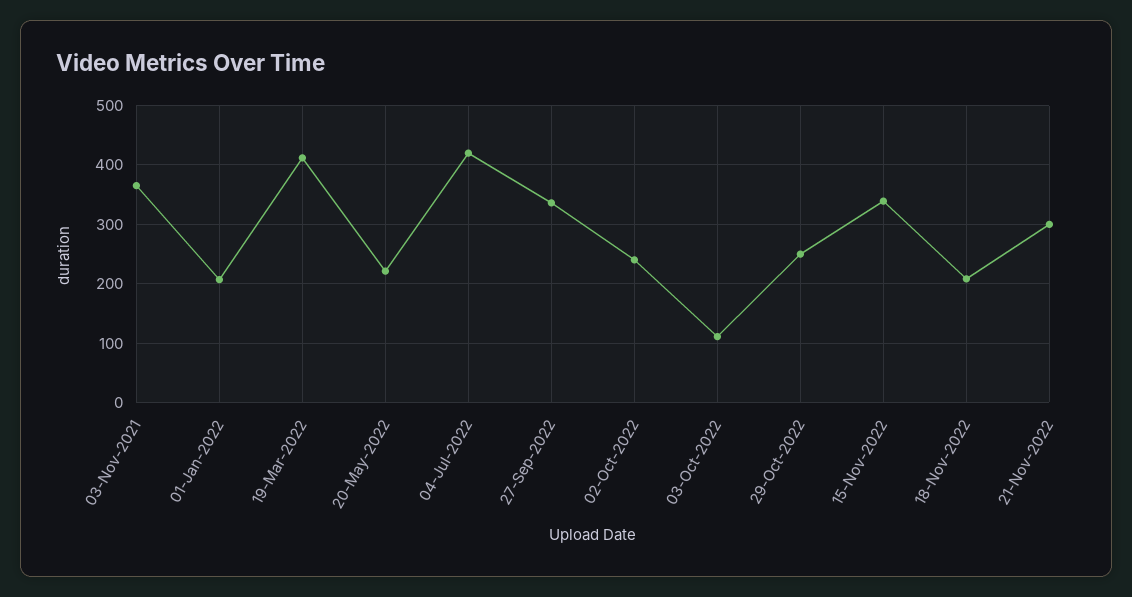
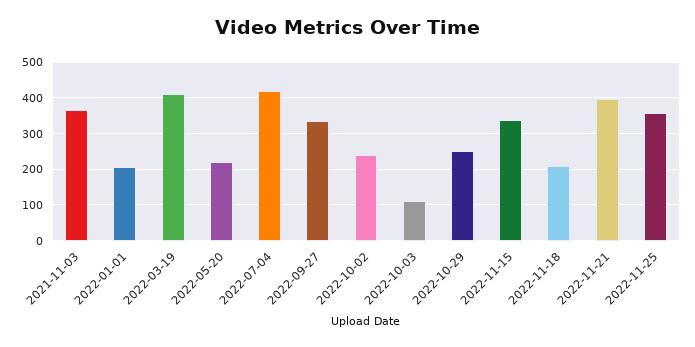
21-Nov-2022: 300 -> 400
2022-11-25: none -> 360

